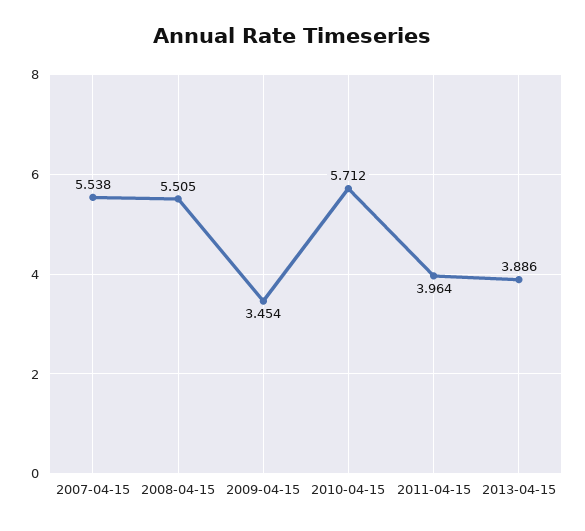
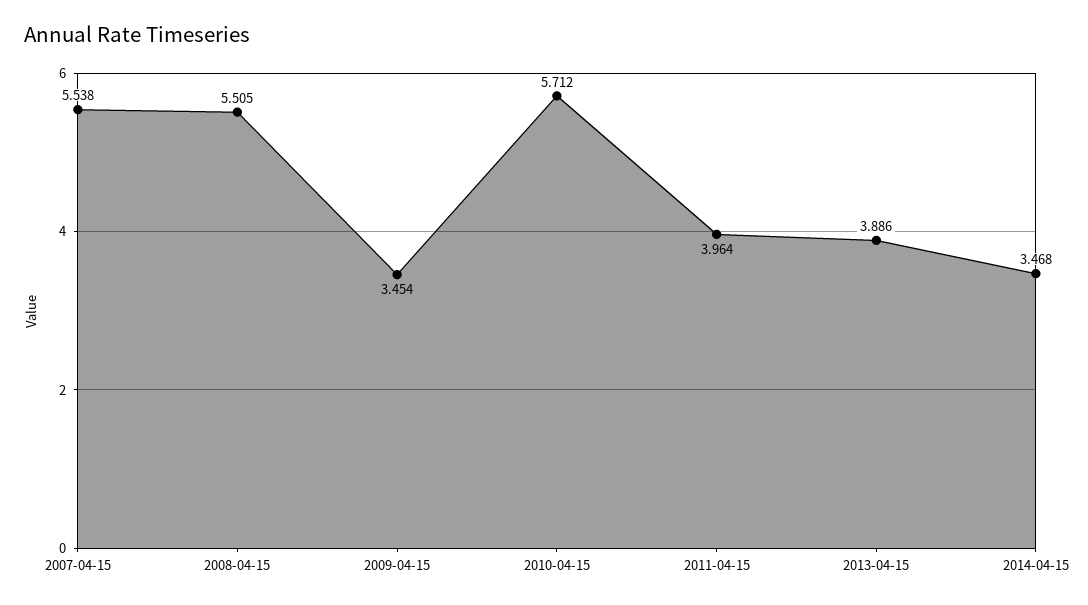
2014-04-15: none -> 3.468

